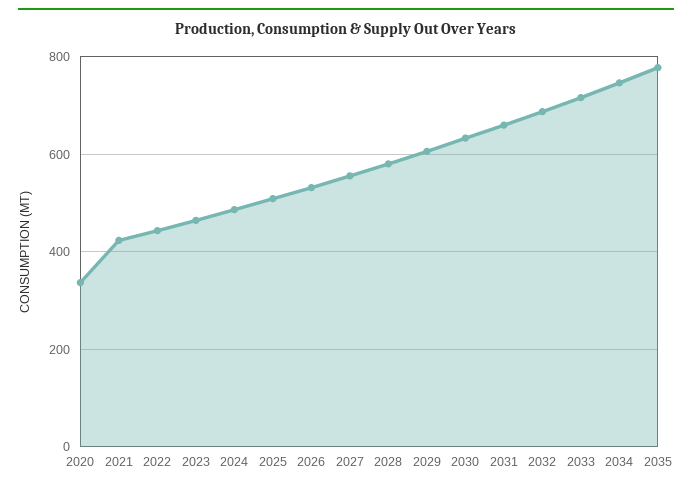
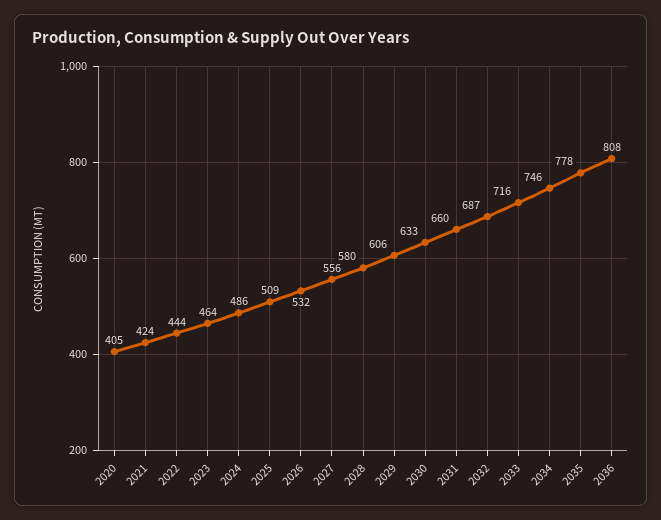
2020: 340 -> 405
2036: none -> 808

